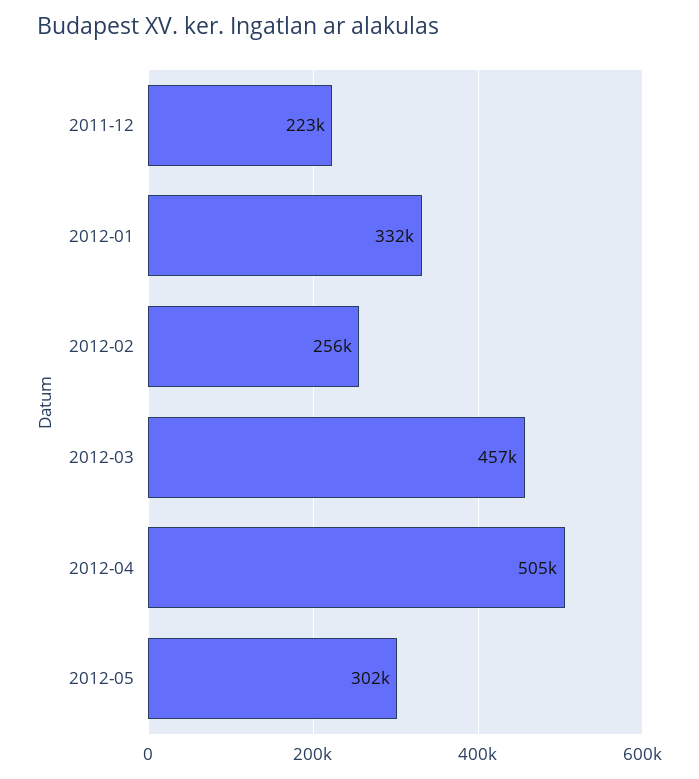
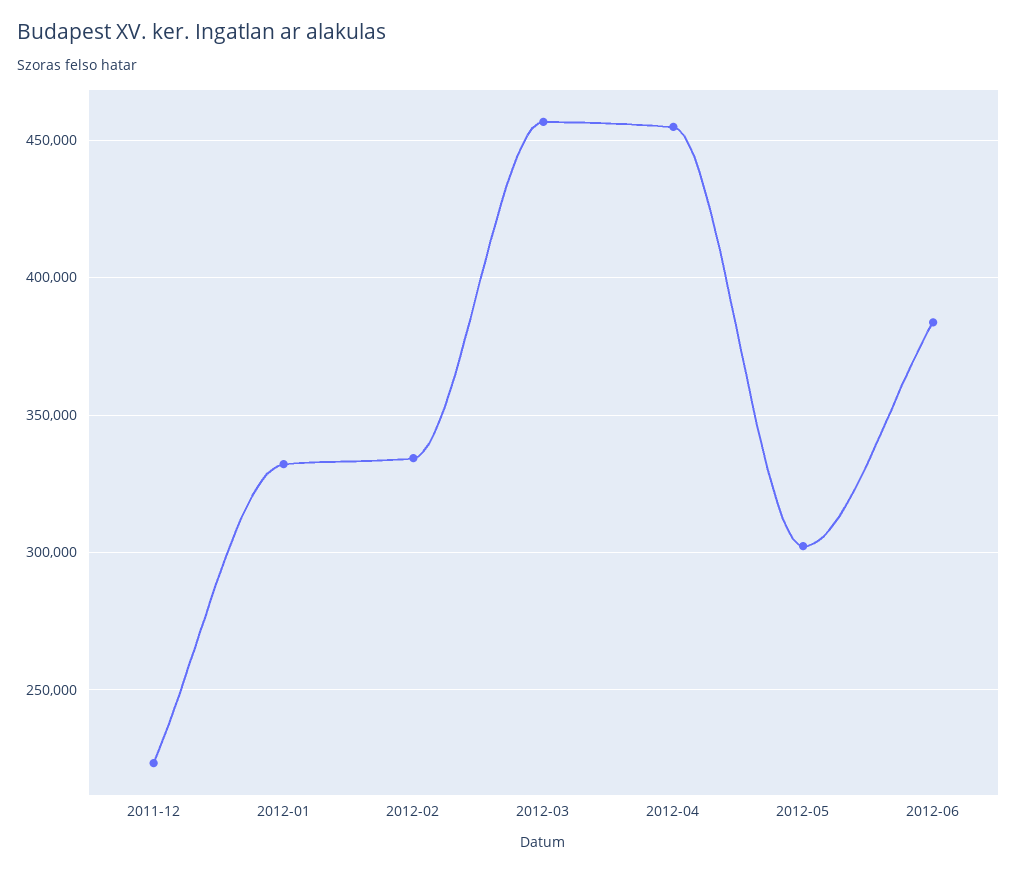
2012-02: 256000 -> 335000
2012-04: 505000 -> 455000
2012-06: none -> 385000

